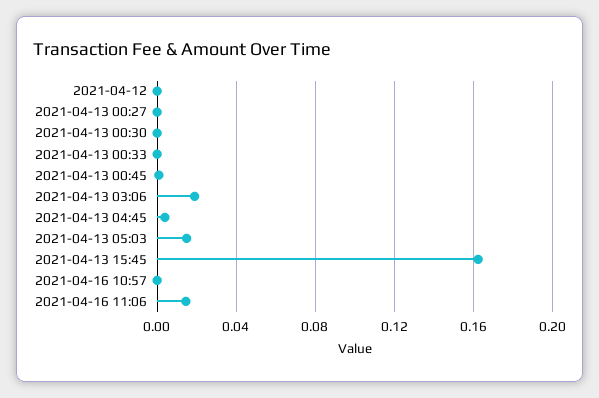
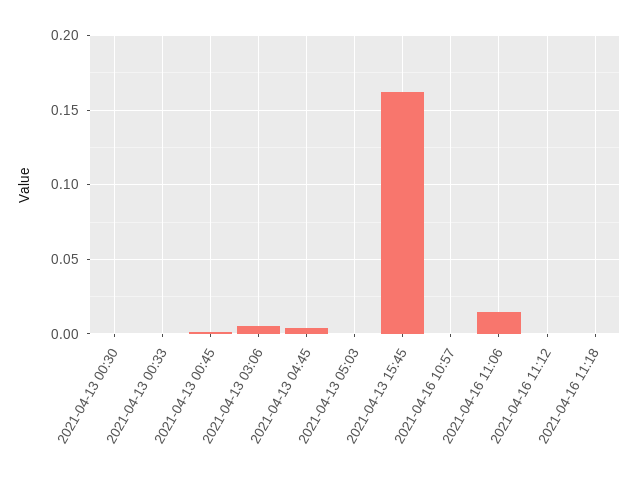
2021-04-12: 0 -> none
2021-04-13 00:27: 0 -> none
2021-04-13 03:06: 0.02 -> 0.005
2021-04-13 05:03: 0.015 -> 0
2021-04-16 11:12: none -> 0
2021-04-16 11:18: none -> 0

